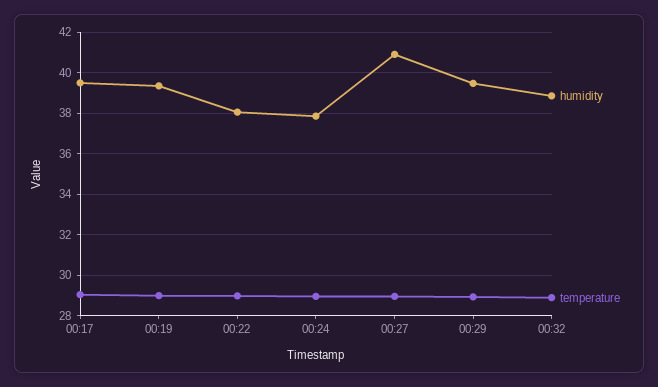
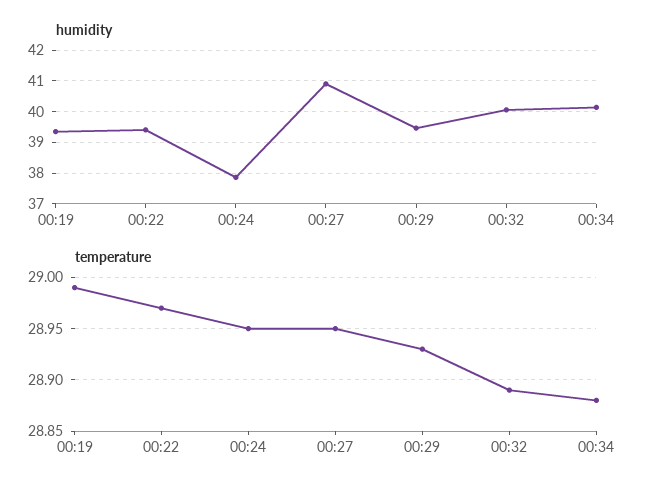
humidity, 00:17: 39.5 -> none
temperature, 00:17: 29 -> none
humidity, 00:22: 38 -> 39.4
humidity, 00:32: 39 -> 40
humidity, 00:34: none -> 40.2
temperature, 00:34: none -> 28.88

